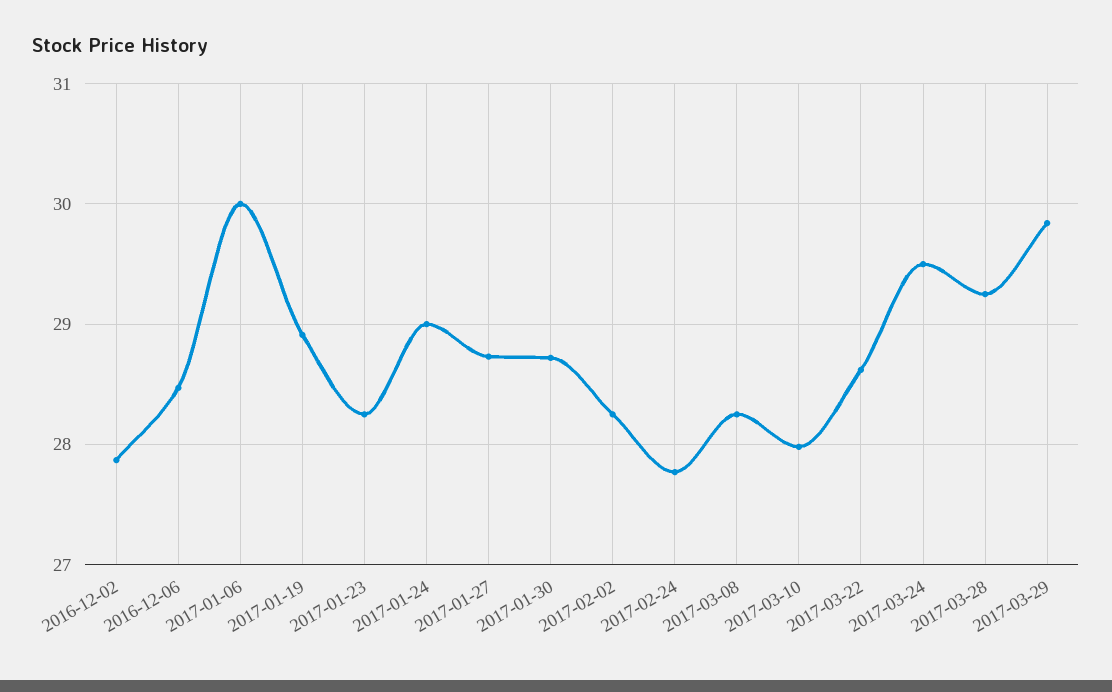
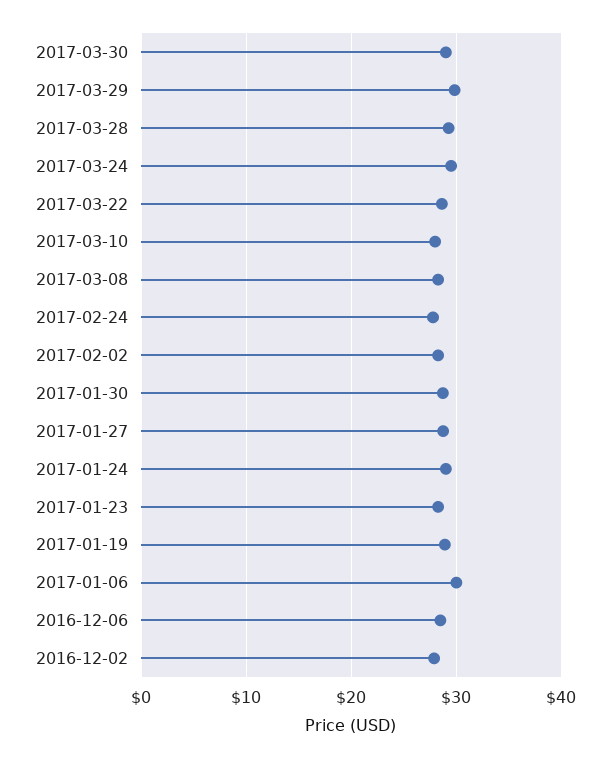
2017-03-30: none -> 29

